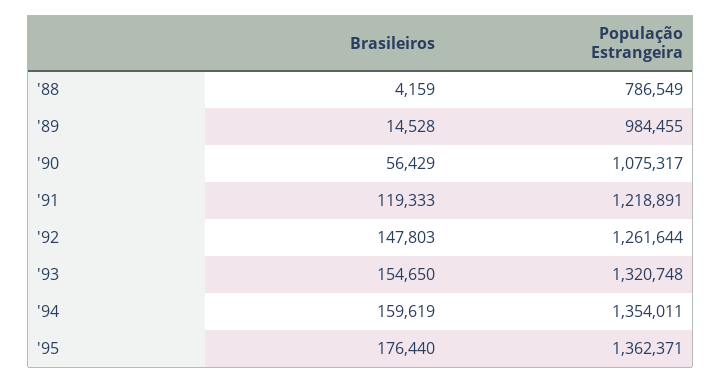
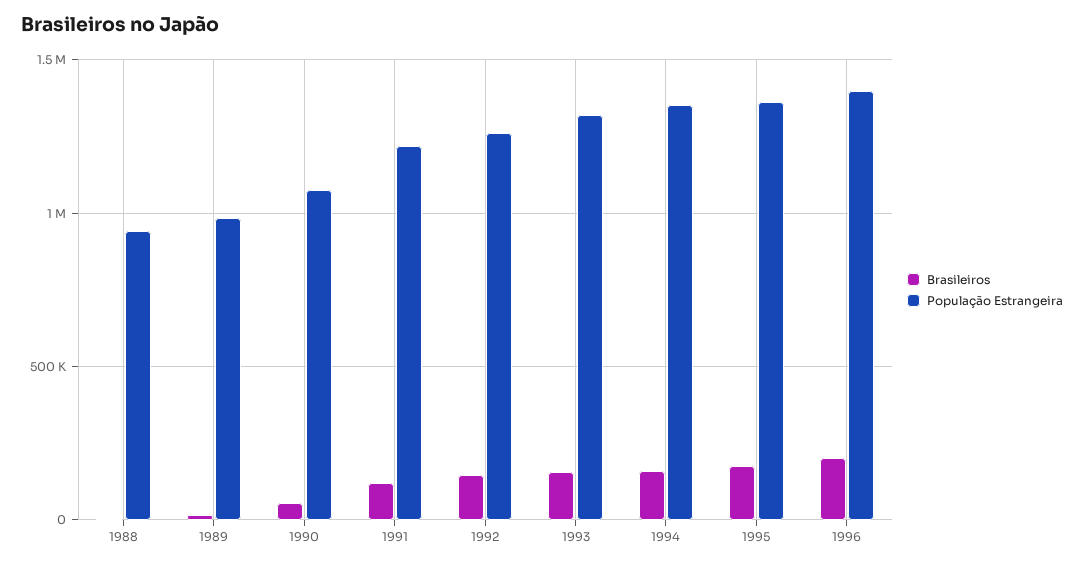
População Estrangeira, '88: 786549 -> 950000
Brasileiros, 1996: none -> 200000
População Estrangeira, 1996: none -> 1400000

